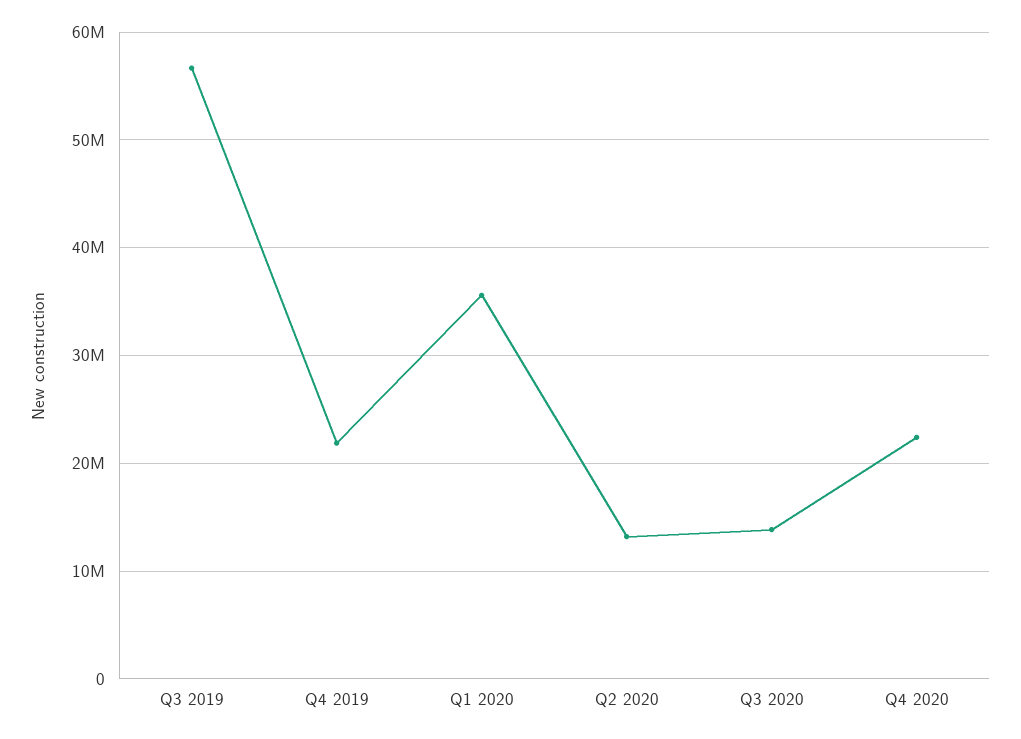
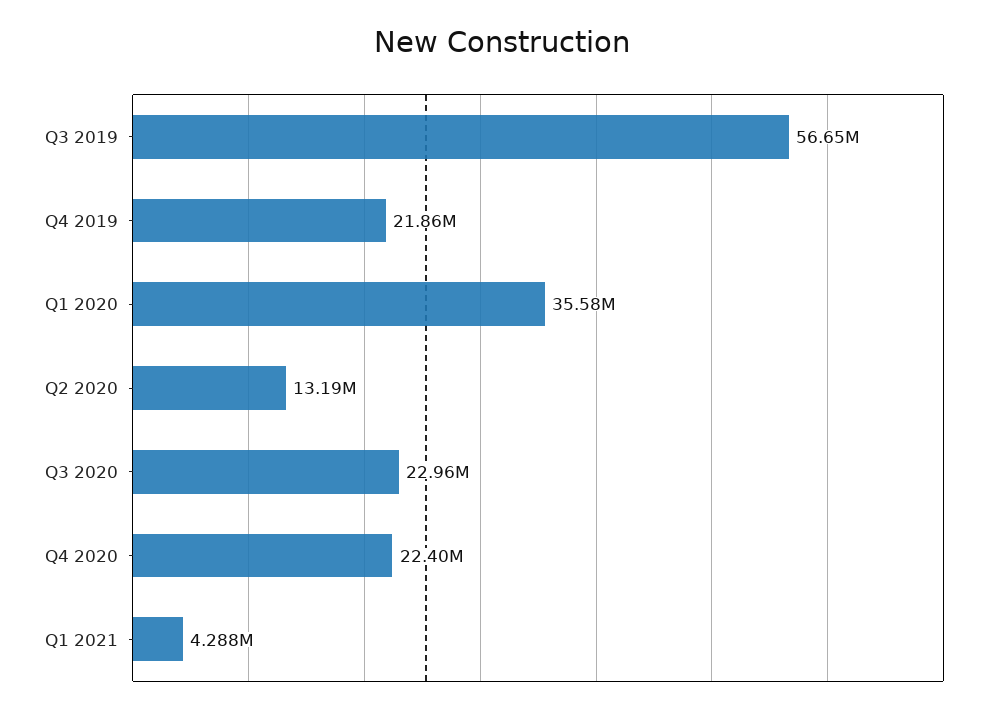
Q3 2020: 14000000 -> 22960000
Q1 2021: none -> 4288000

